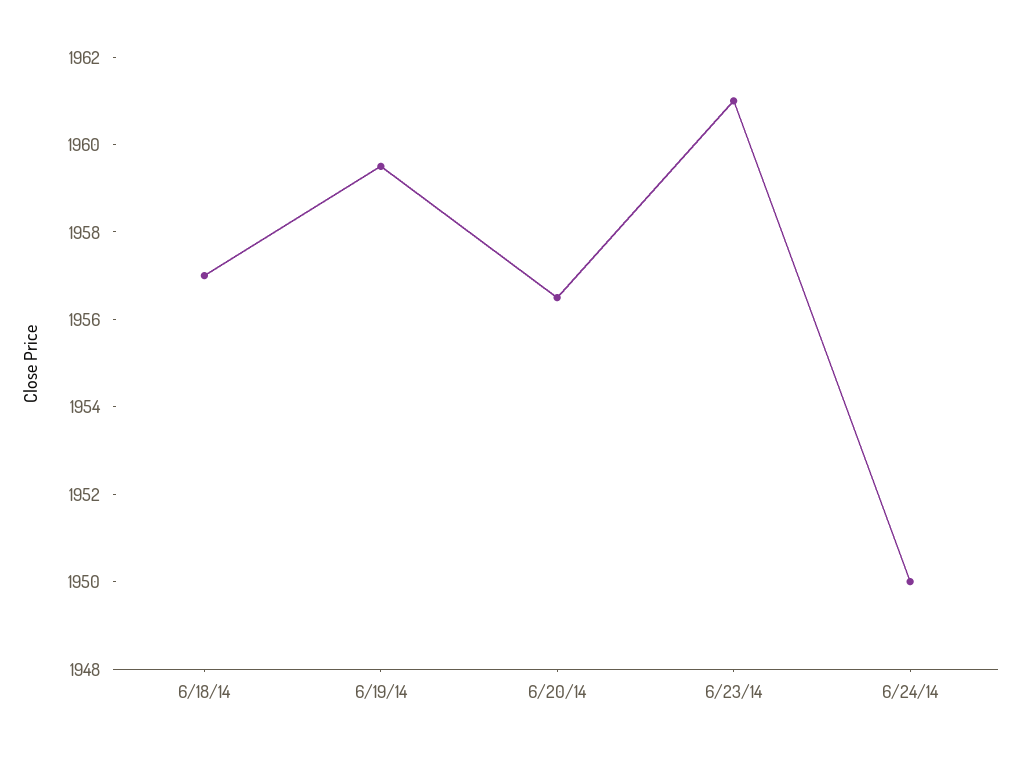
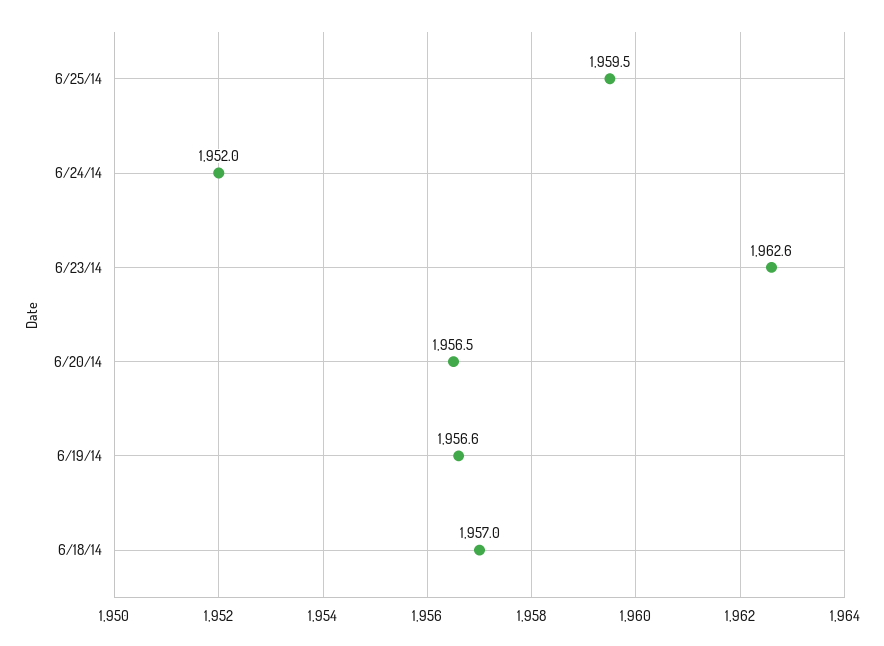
6/19/14: 1959.5 -> 1956.6
6/23/14: 1961 -> 1962.6
6/24/14: 1950 -> 1952
6/25/14: none -> 1959.5

